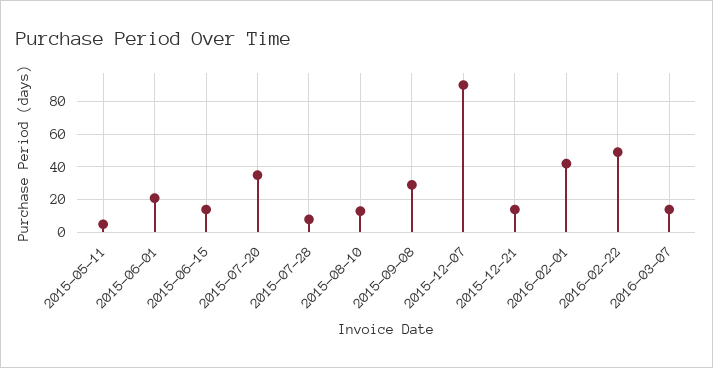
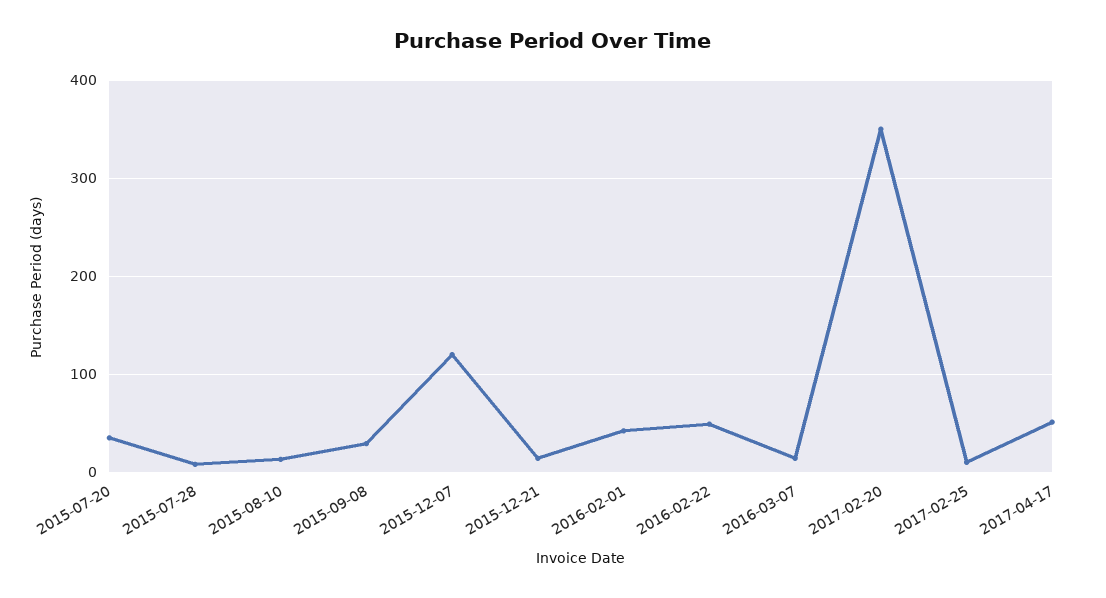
2015-05-11: 5 -> none
2015-06-01: 20 -> none
2015-06-15: 15 -> none
2015-12-07: 90 -> 120
2017-02-20: none -> 350
2017-02-25: none -> 10
2017-04-17: none -> 50

